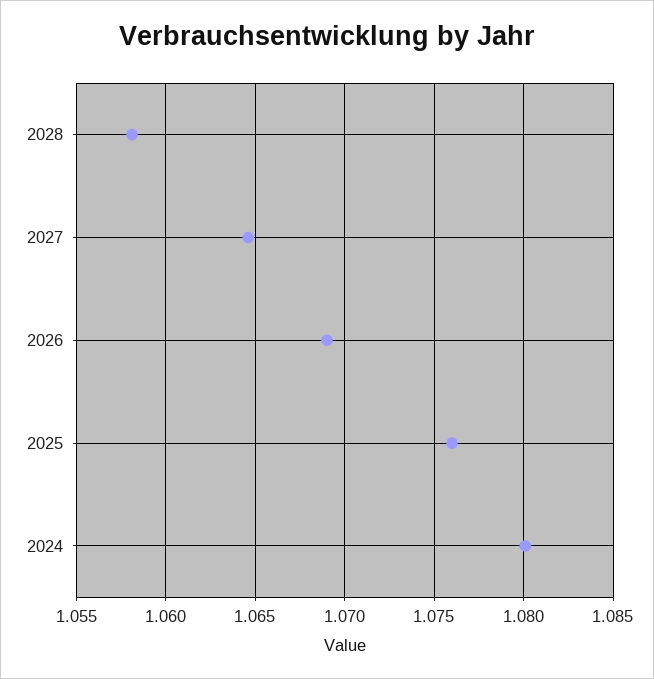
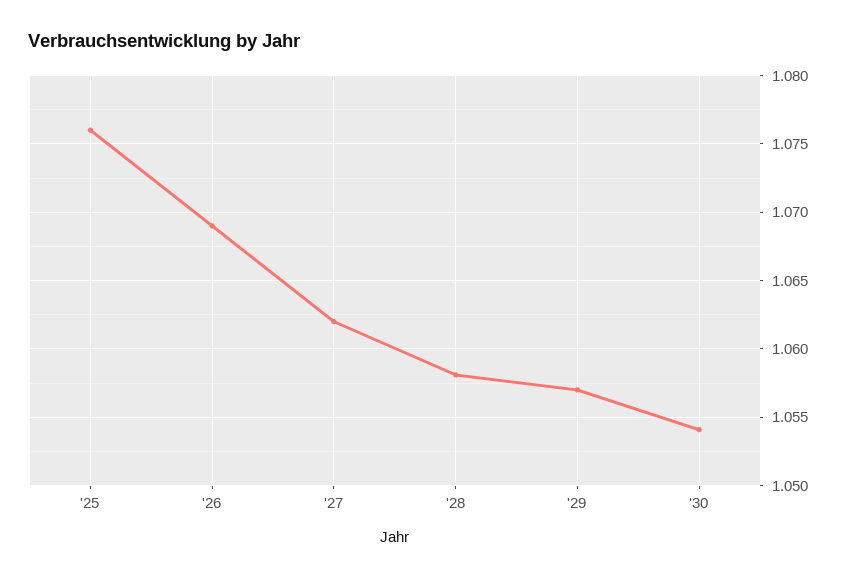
2027: 1.0645 -> 1.062
2024: 1.08 -> none
'29: none -> 1.057
'30: none -> 1.054

